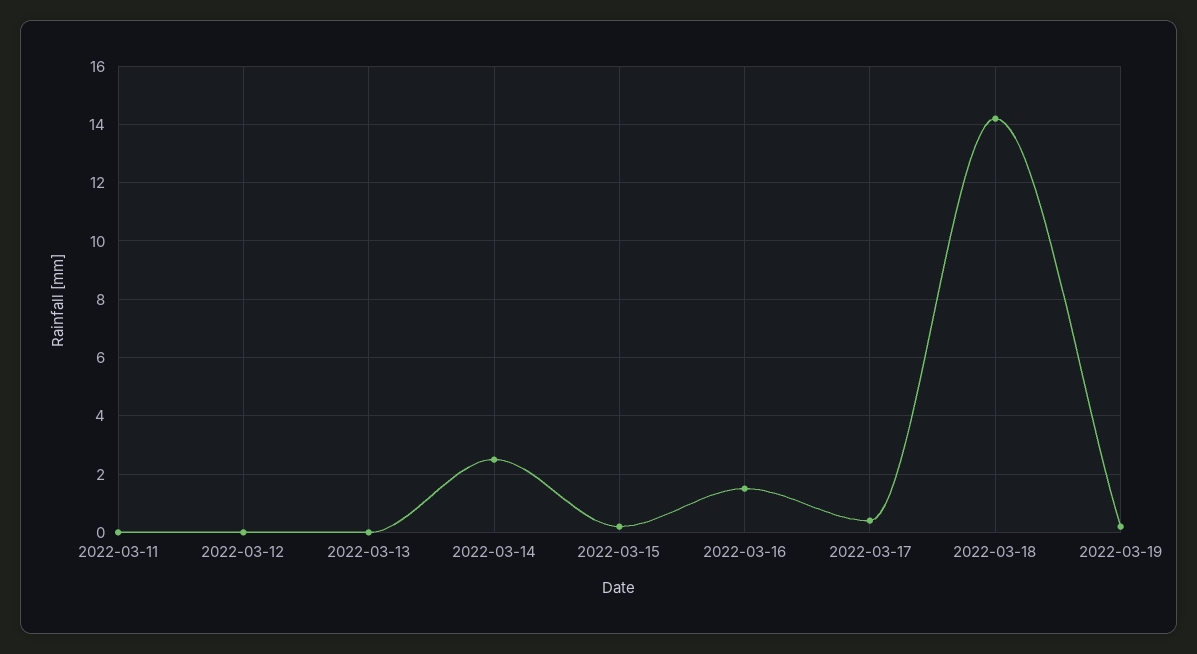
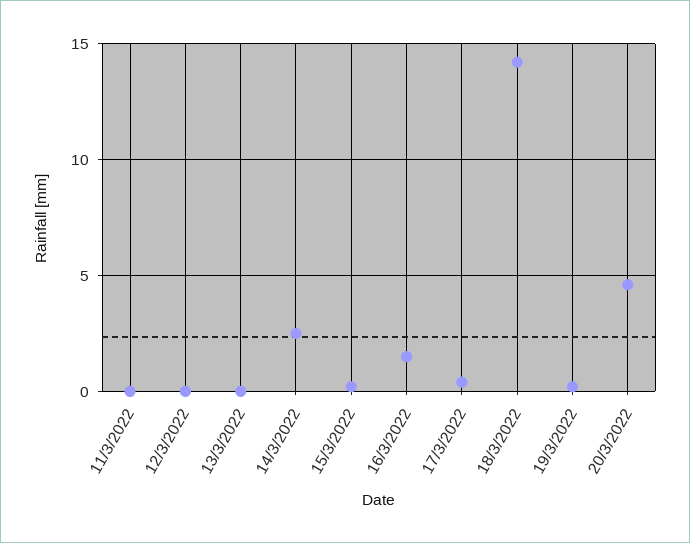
20/3/2022: none -> 4.5

